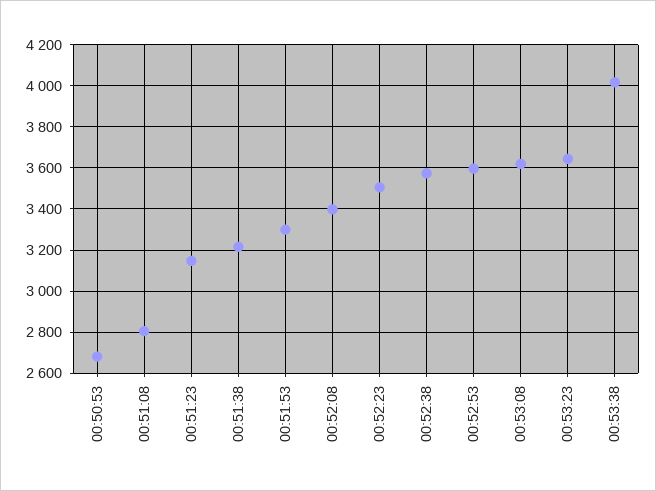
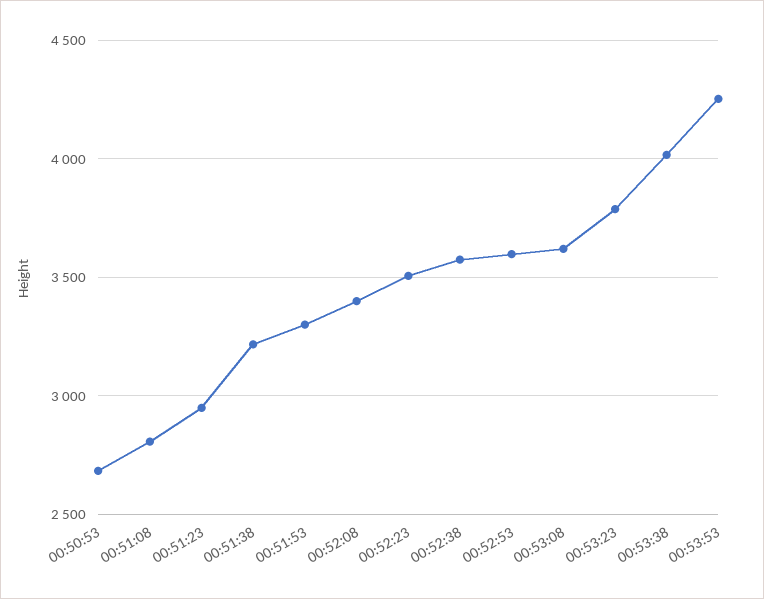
00:51:23: 3150 -> 2950
00:53:23: 3650 -> 3800
00:53:53: none -> 4250

